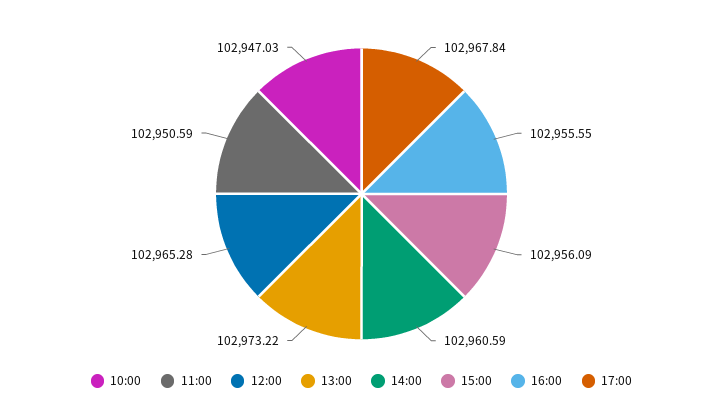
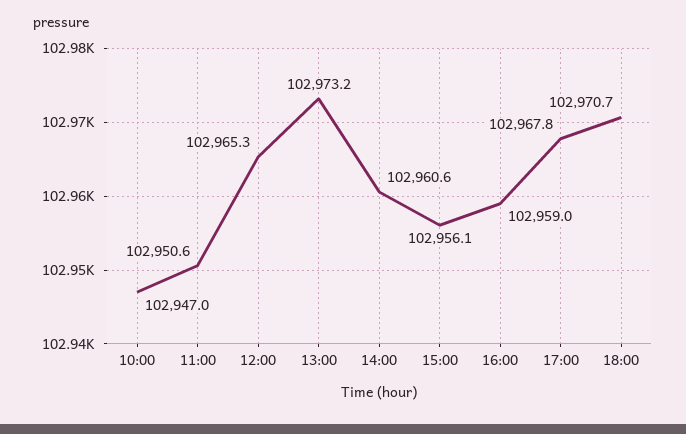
16:00: 102955.55 -> 102959
18:00: none -> 102970.7

